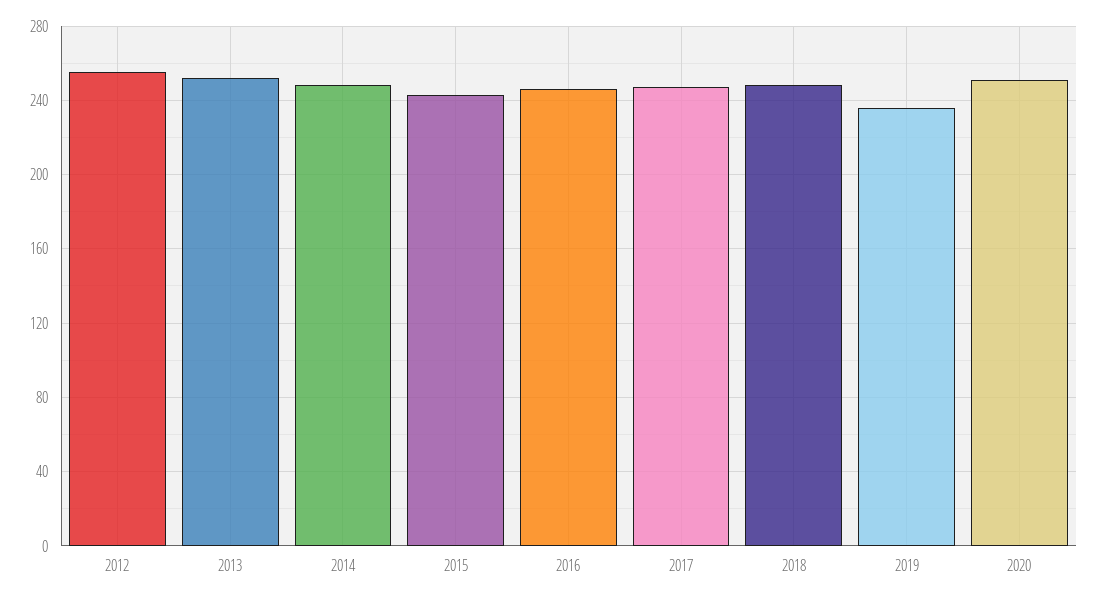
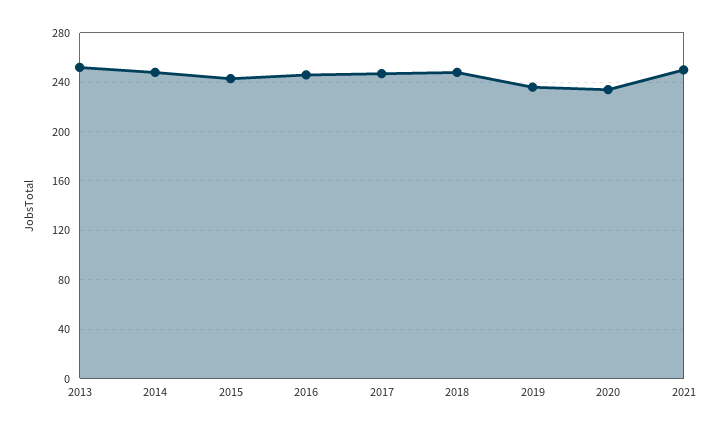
2012: 255 -> none
2020: 250 -> 235
2021: none -> 250

